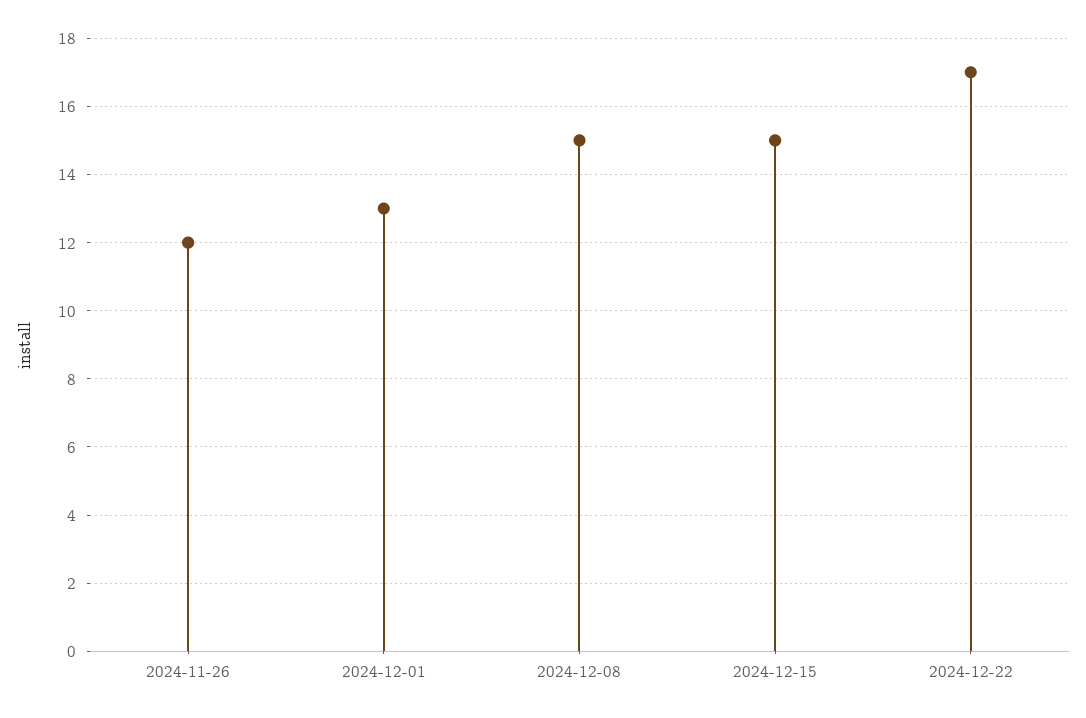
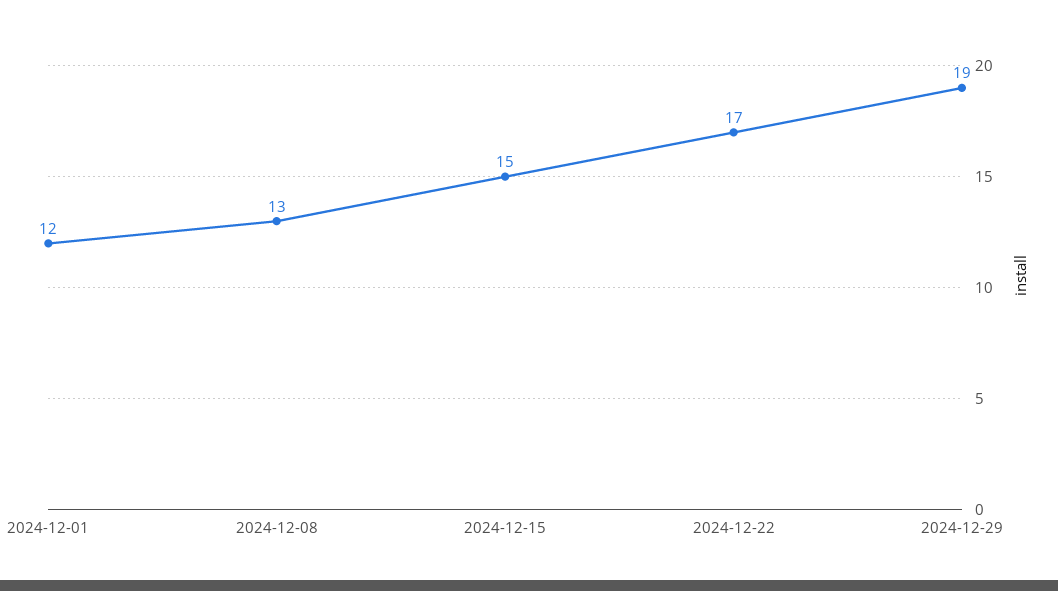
2024-11-26: 12 -> none
2024-12-01: 13 -> 12
2024-12-08: 15 -> 13
2024-12-29: none -> 19

